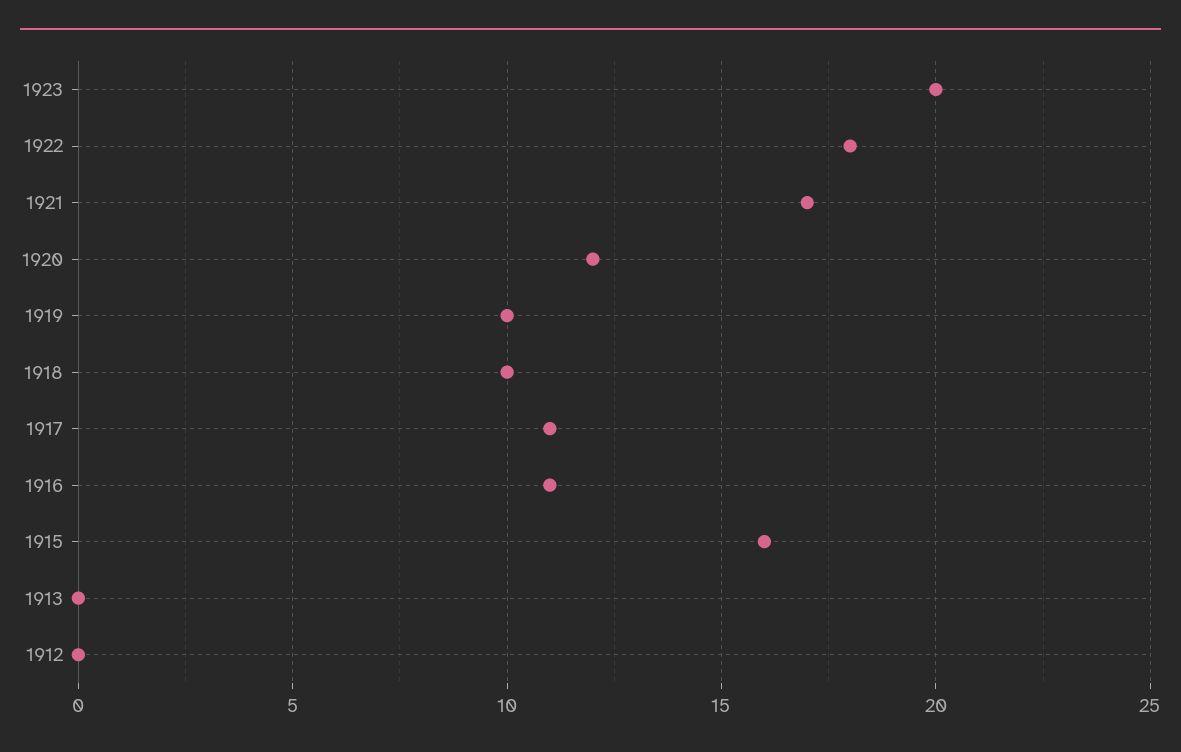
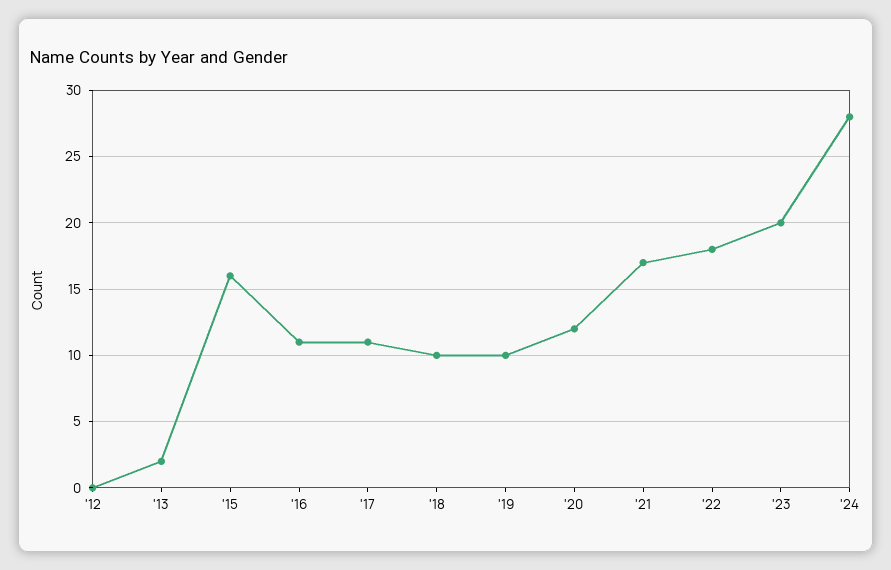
1913: 0 -> 2
'24: none -> 28

